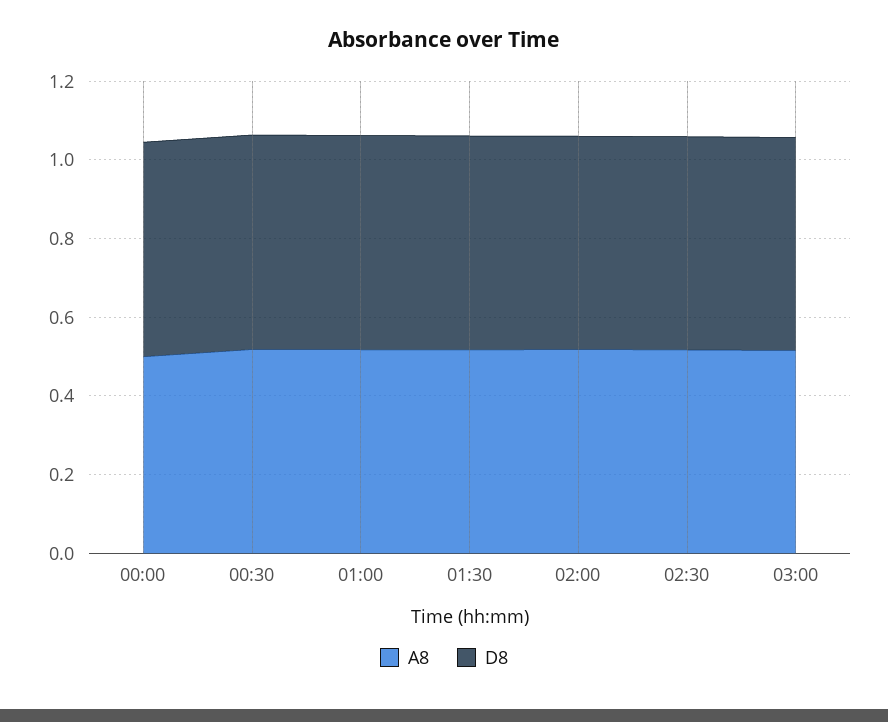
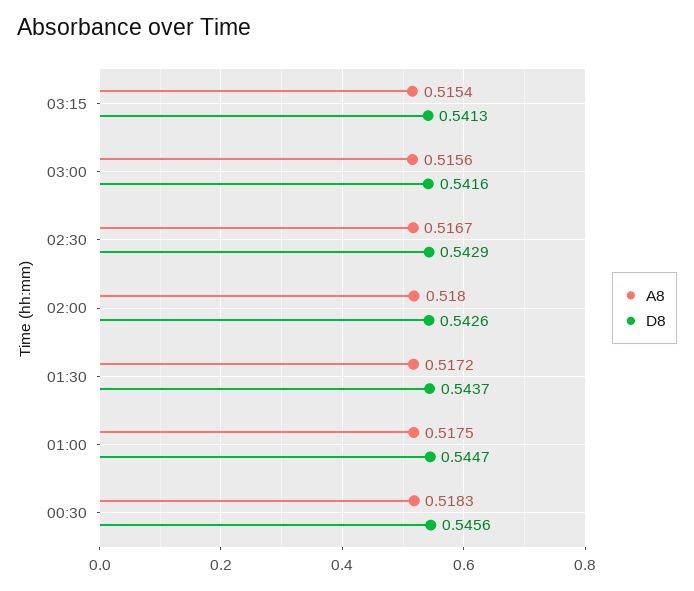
A8, 00:00: 0.5 -> none
D8, 00:00: 0.55 -> none
A8, 03:15: none -> 0.5154
D8, 03:15: none -> 0.5413

